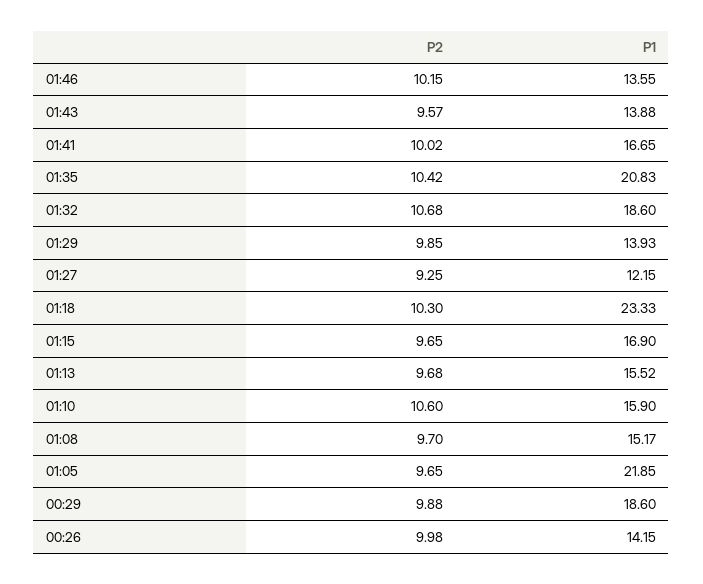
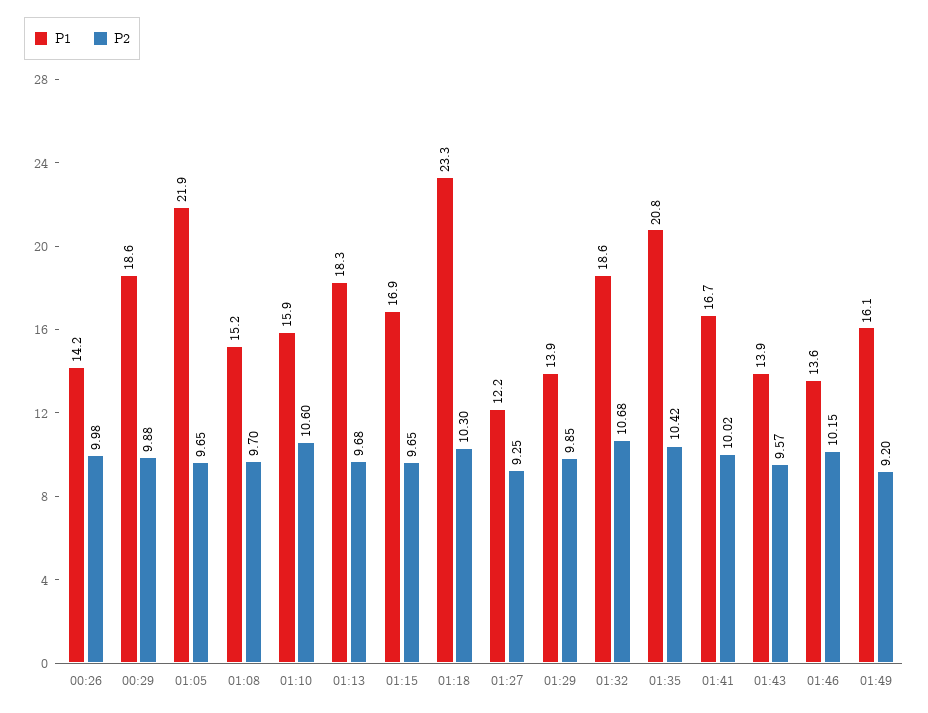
P1, 01:13: 15.52 -> 18.3
P1, 01:49: none -> 16.1
P2, 01:49: none -> 9.2

